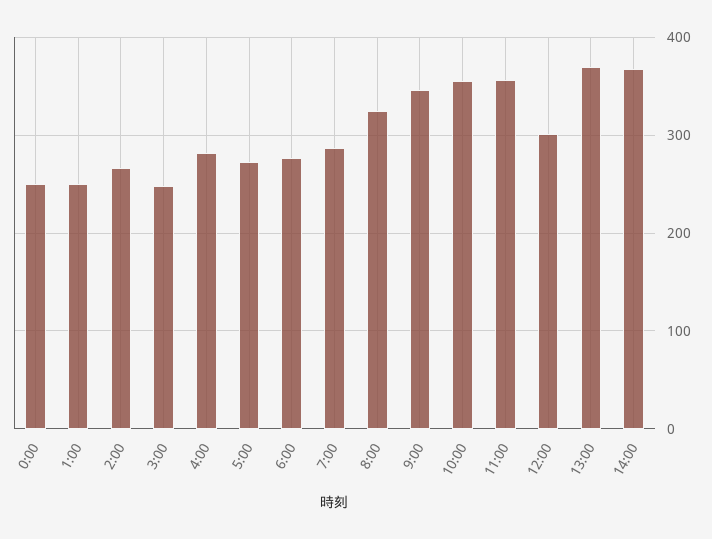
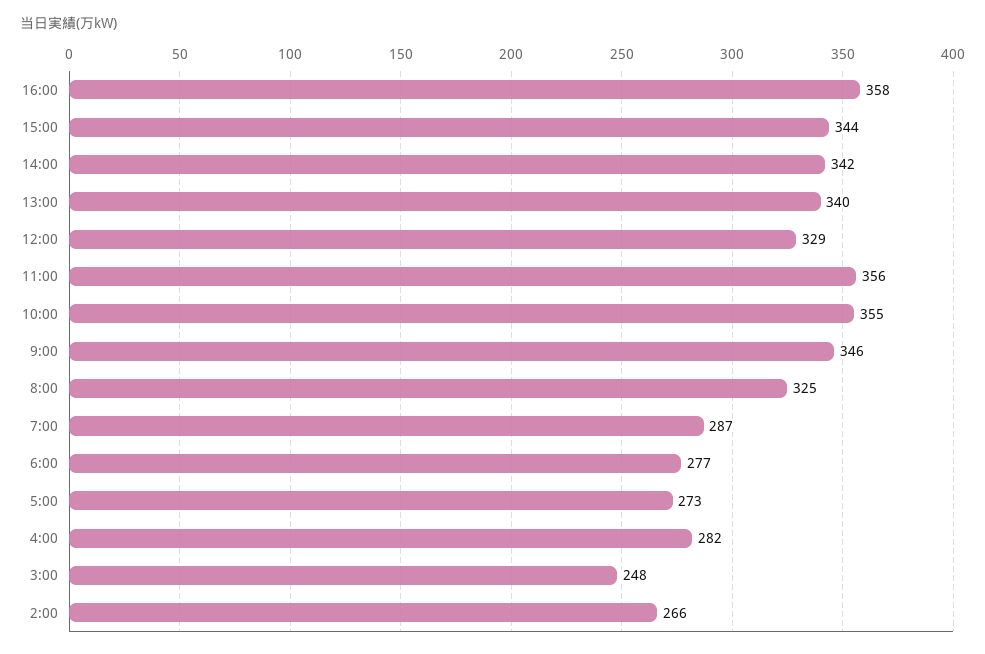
0:00: 250 -> none
1:00: 250 -> none
12:00: 300 -> 329
13:00: 370 -> 340
14:00: 370 -> 342
16:00: none -> 358
15:00: none -> 344

